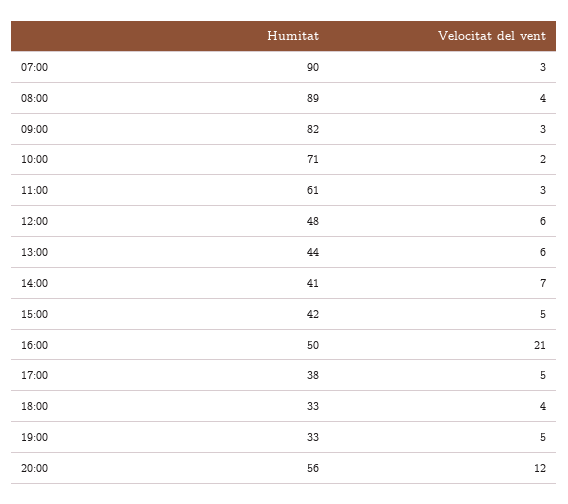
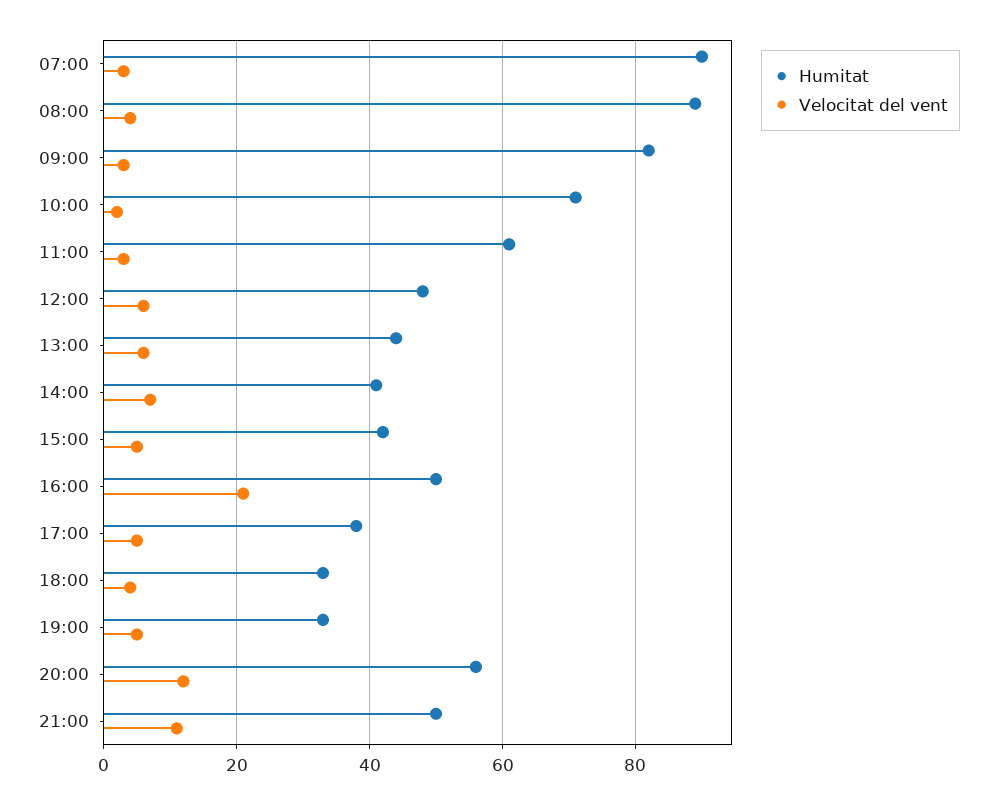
Humitat, 21:00: none -> 50
Velocitat del vent, 21:00: none -> 10

